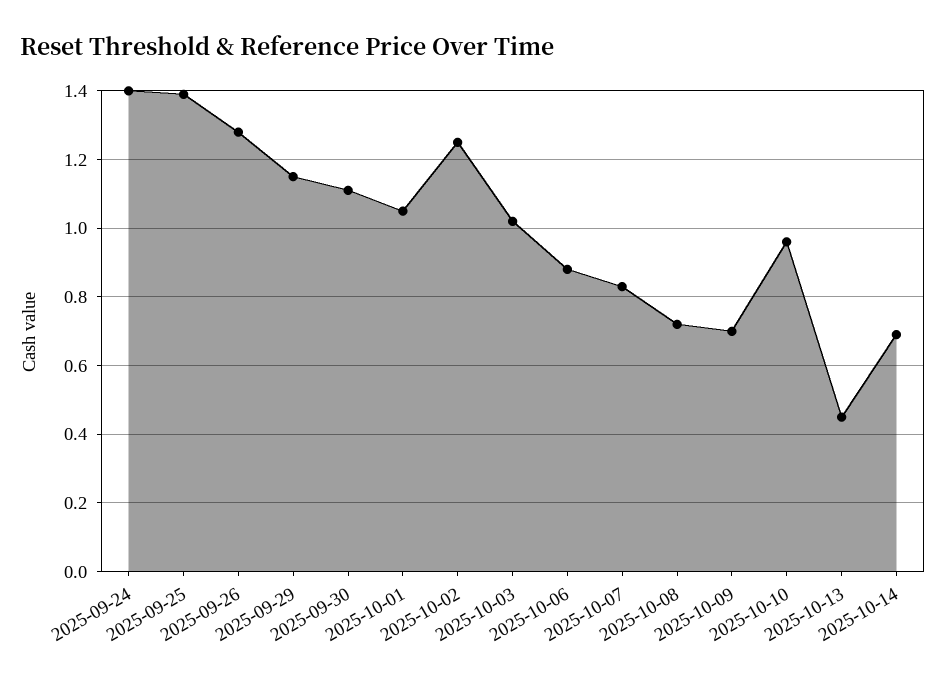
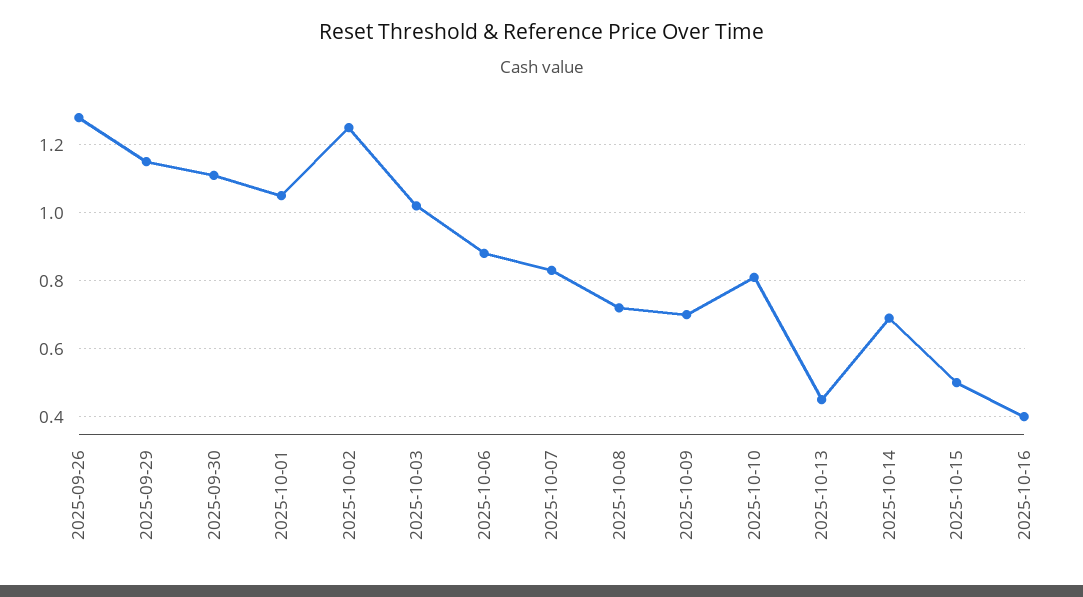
2025-09-24: 1.4 -> none
2025-09-25: 1.4 -> none
2025-10-10: 0.95 -> 0.8
2025-10-15: none -> 0.5
2025-10-16: none -> 0.4

